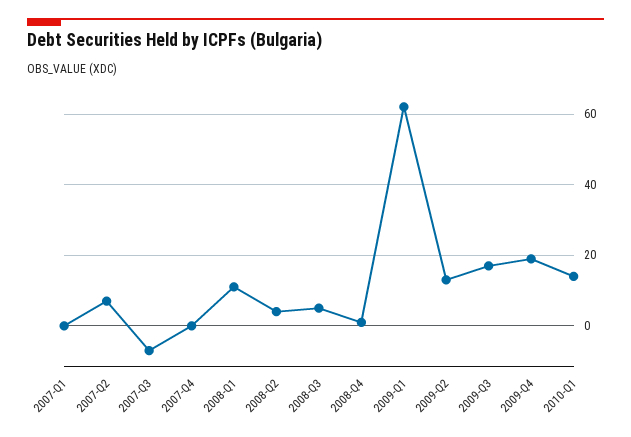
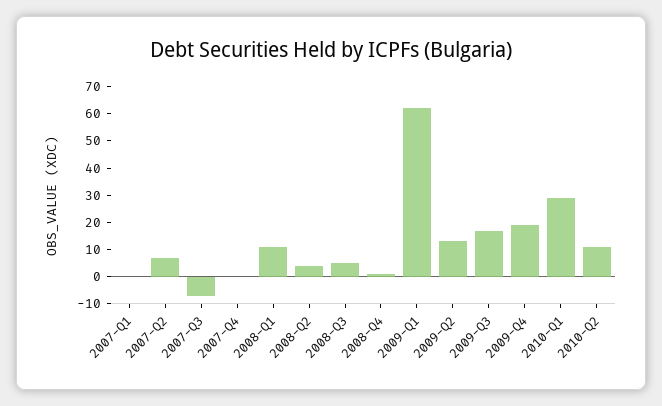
2010-Q1: 15 -> 30
2010-Q2: none -> 10

